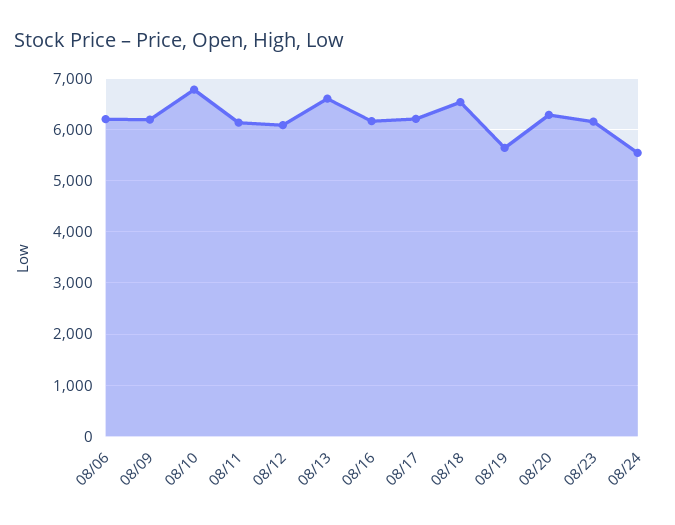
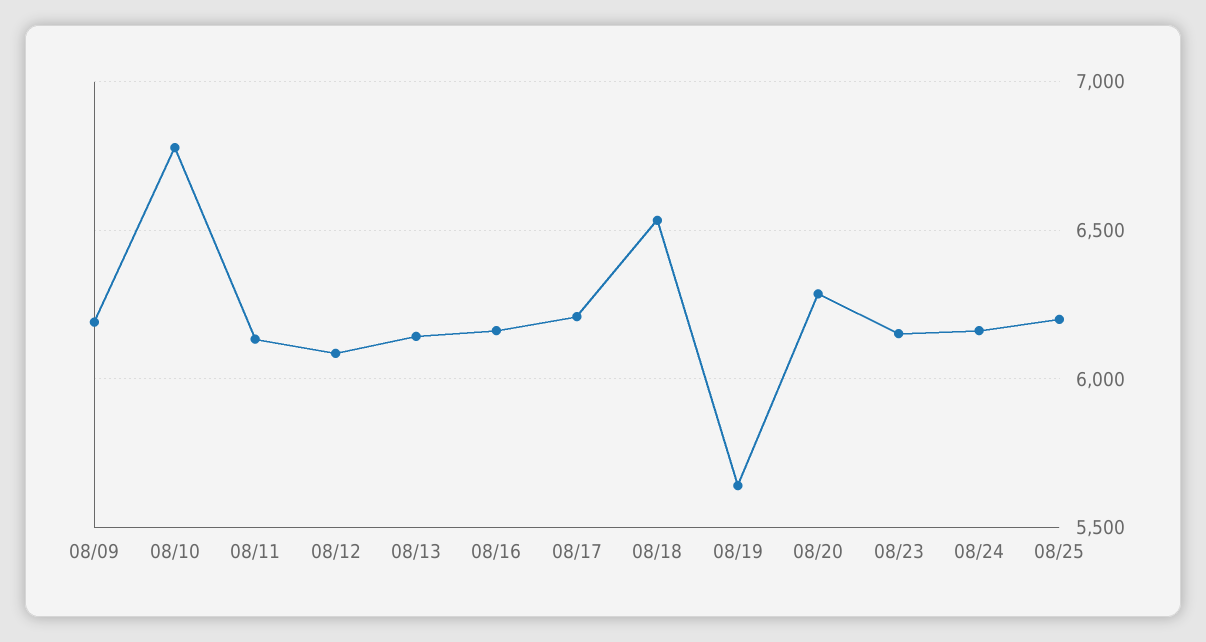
08/06: 6200 -> none
08/13: 6600 -> 6150
08/24: 5600 -> 6150
08/25: none -> 6200

